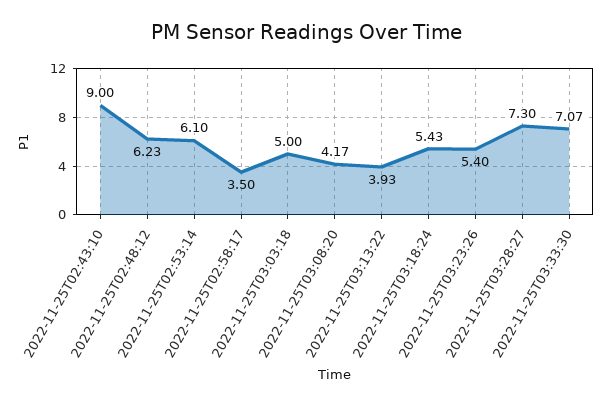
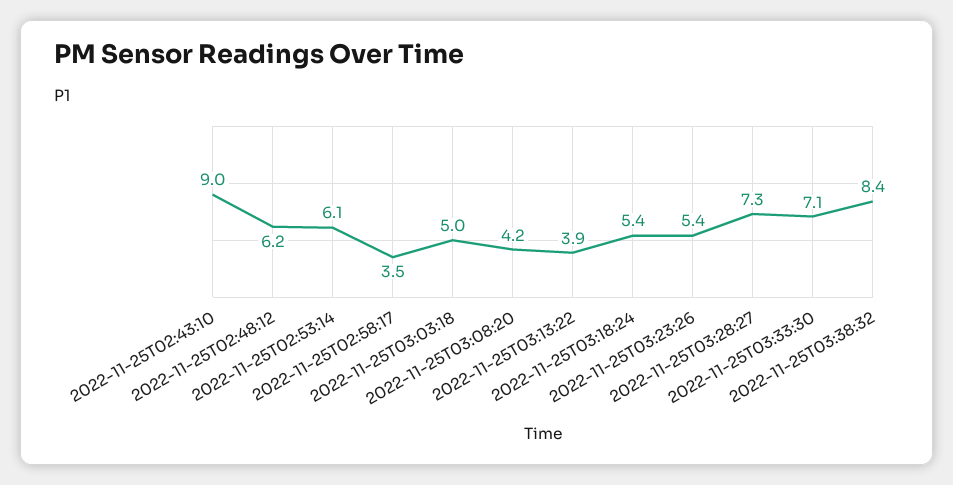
2022-11-25T03:38:32: none -> 8.4

